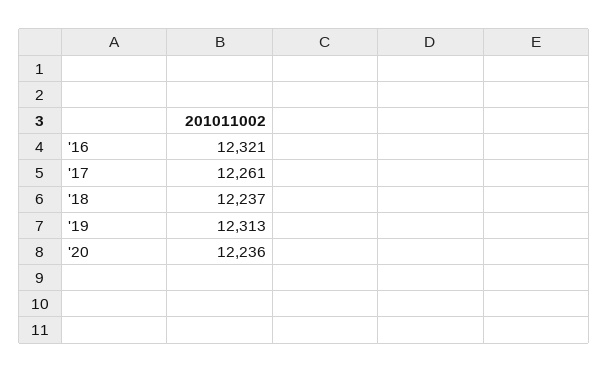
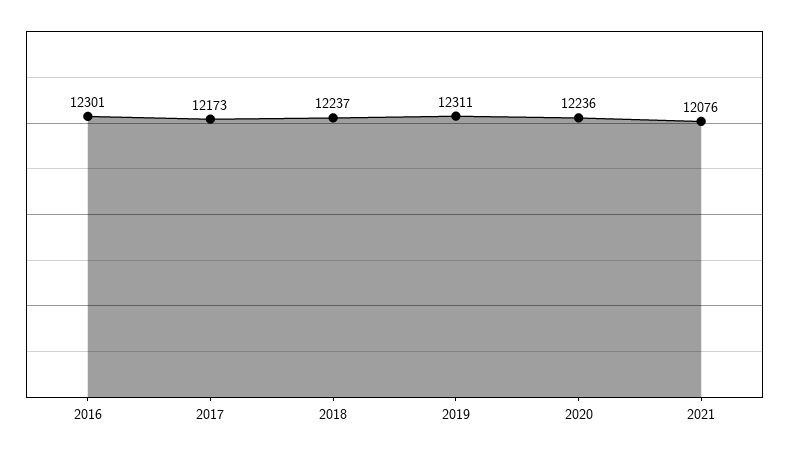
'16: 12321 -> 12301
'17: 12261 -> 12173
'19: 12313 -> 12311
2021: none -> 12076

